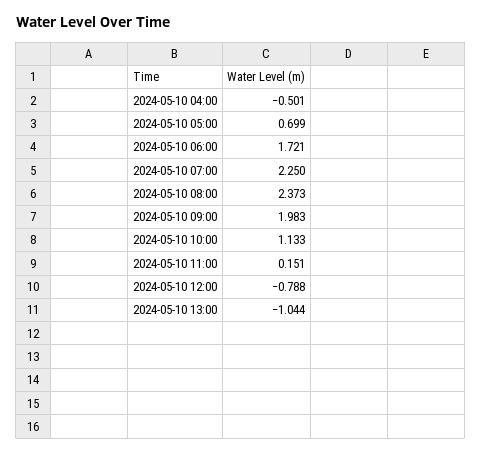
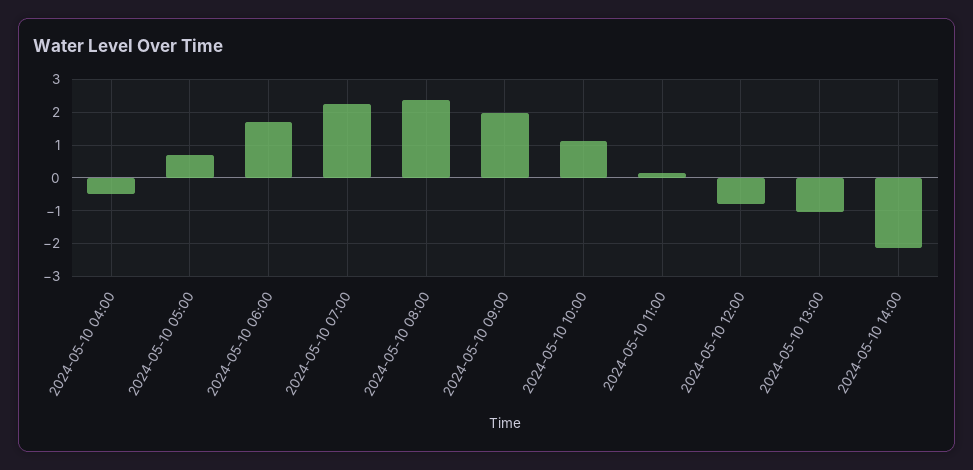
2024-05-10 14:00: none -> -2.2

